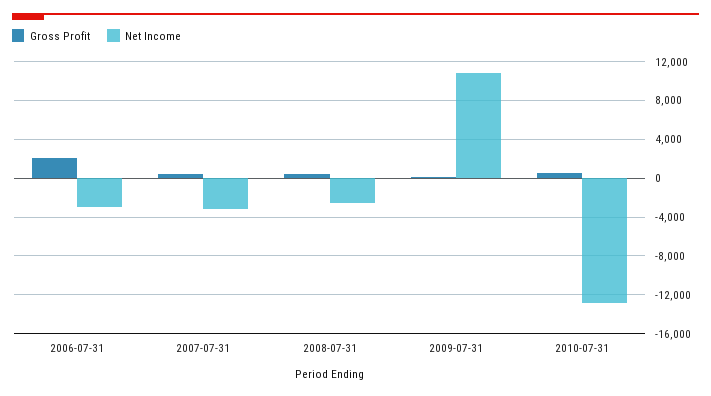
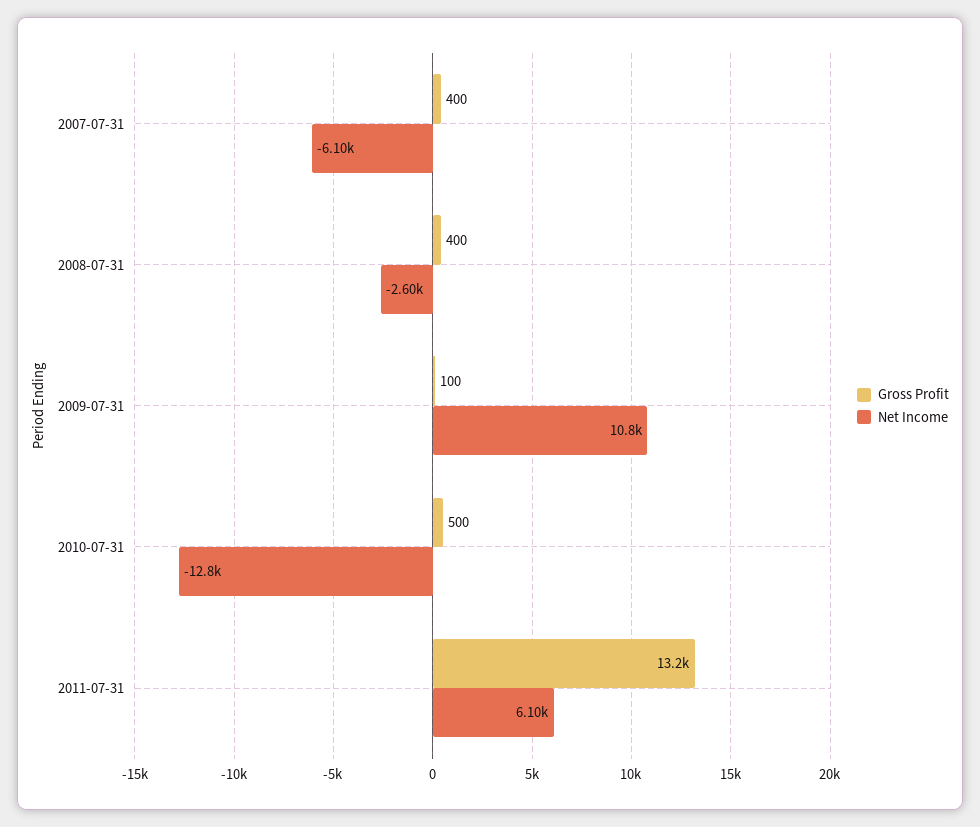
Gross Profit, 2006-07-31: 2000 -> none
Net Income, 2006-07-31: -3000 -> none
Net Income, 2007-07-31: -3000 -> -6100
Gross Profit, 2011-07-31: none -> 13200
Net Income, 2011-07-31: none -> 6100

